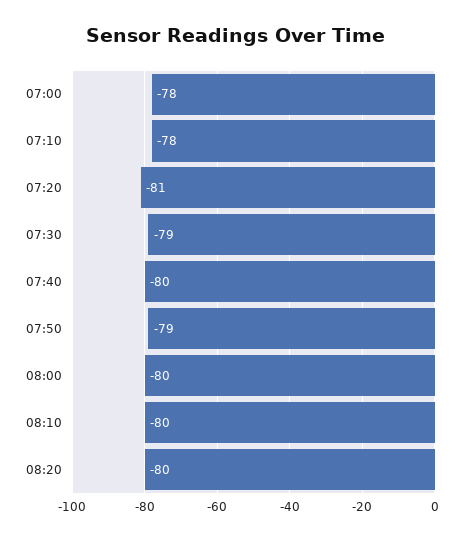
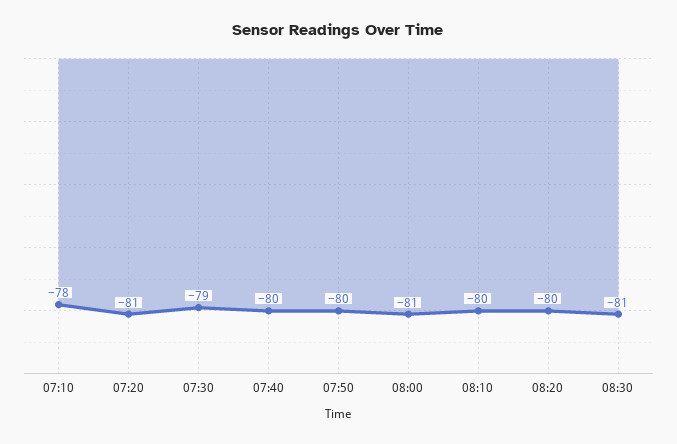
07:00: -78 -> none
07:50: -79 -> -80
08:00: -80 -> -81
08:30: none -> -81

